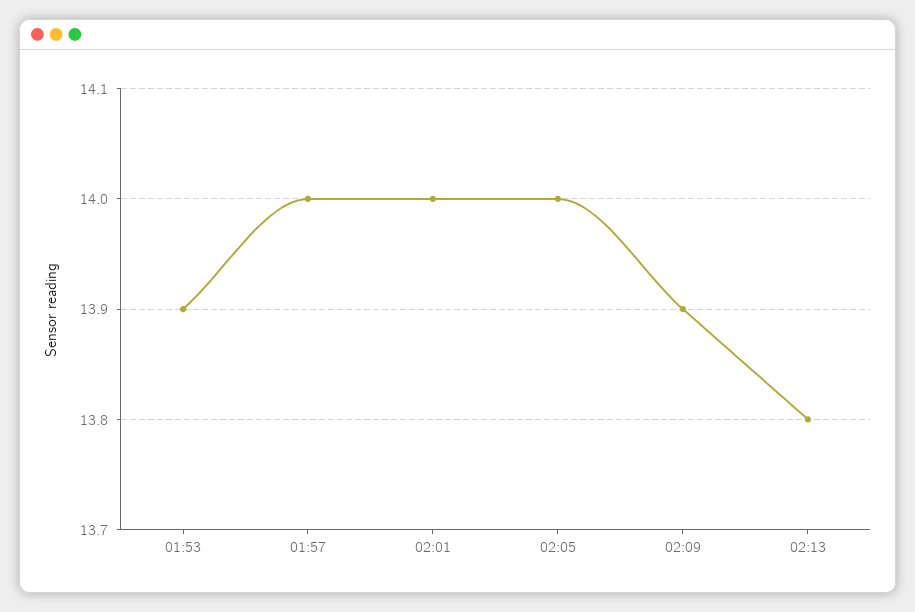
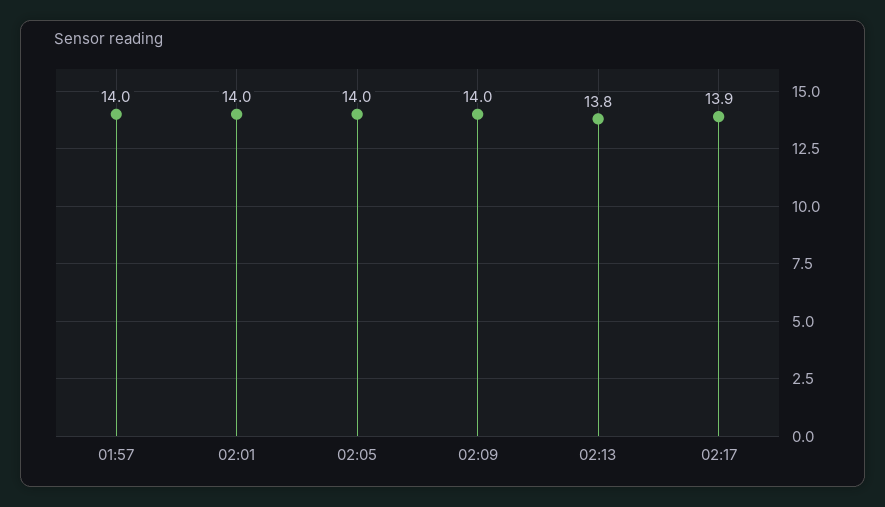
01:53: 13.9 -> none
02:09: 13.9 -> 14
02:17: none -> 13.9

